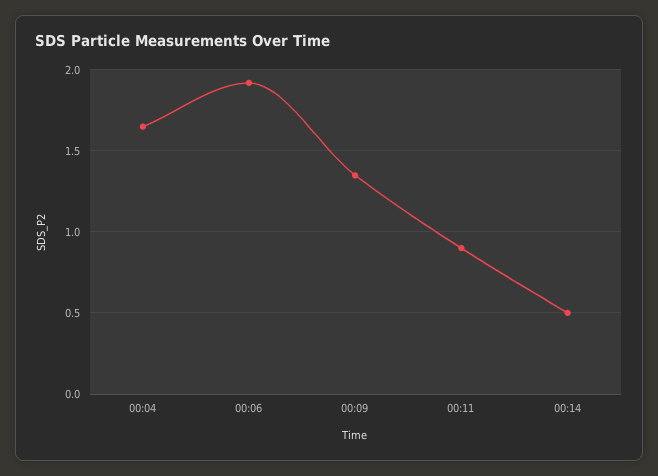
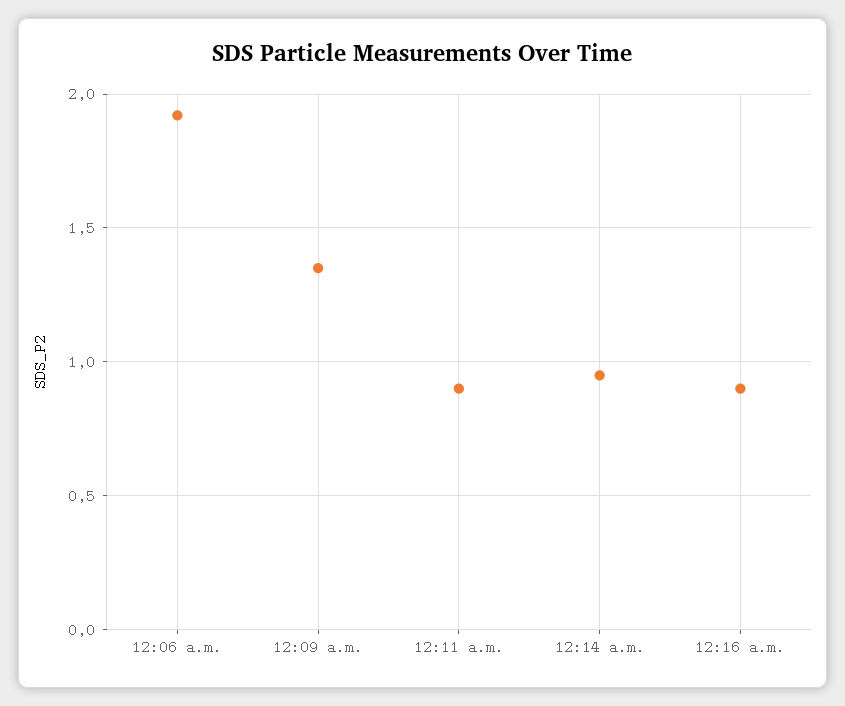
00:04: 1.65 -> none
00:14: 0.5 -> 0.95
12:16 a.m.: none -> 0.9

